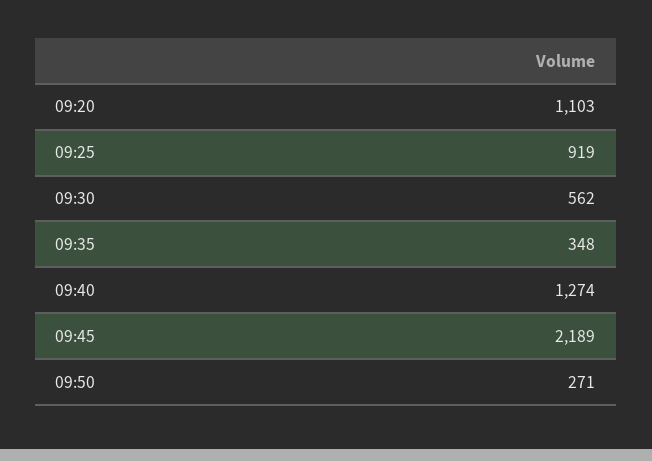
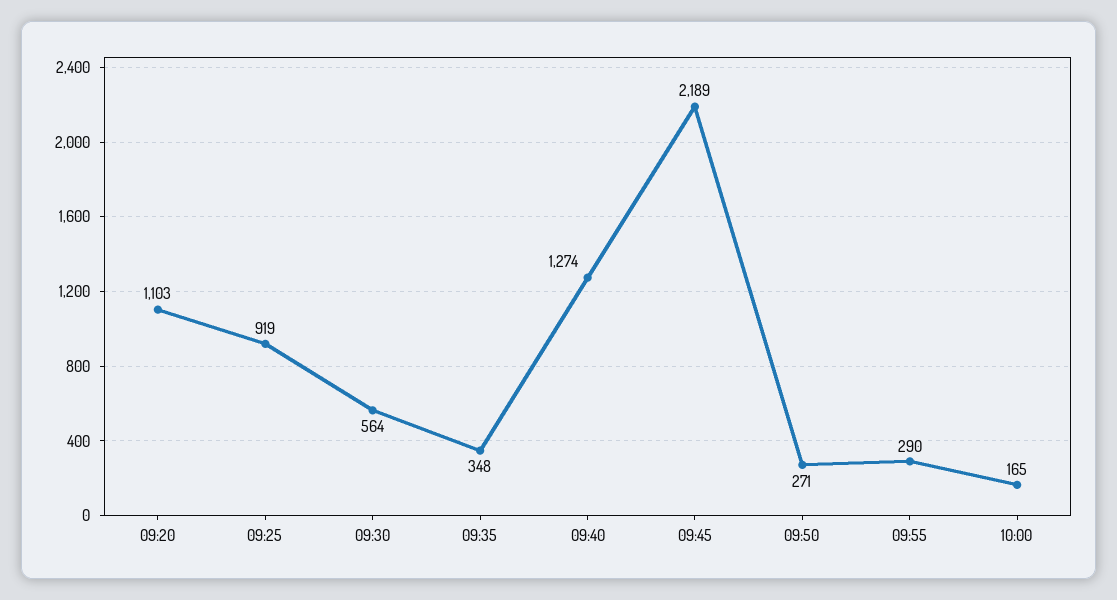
09:30: 562 -> 564
09:55: none -> 290
10:00: none -> 165

